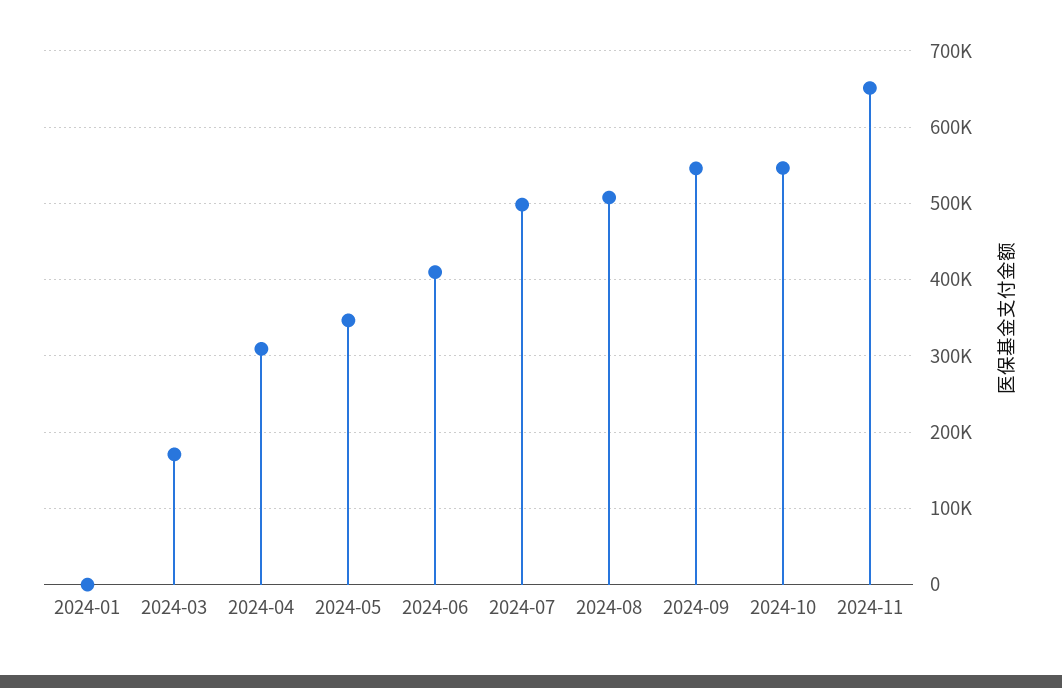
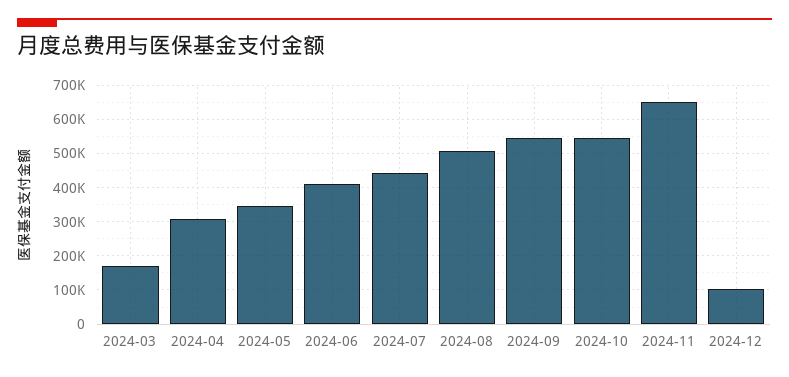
2024-01: 0 -> none
2024-07: 500000 -> 440000
2024-12: none -> 100000

